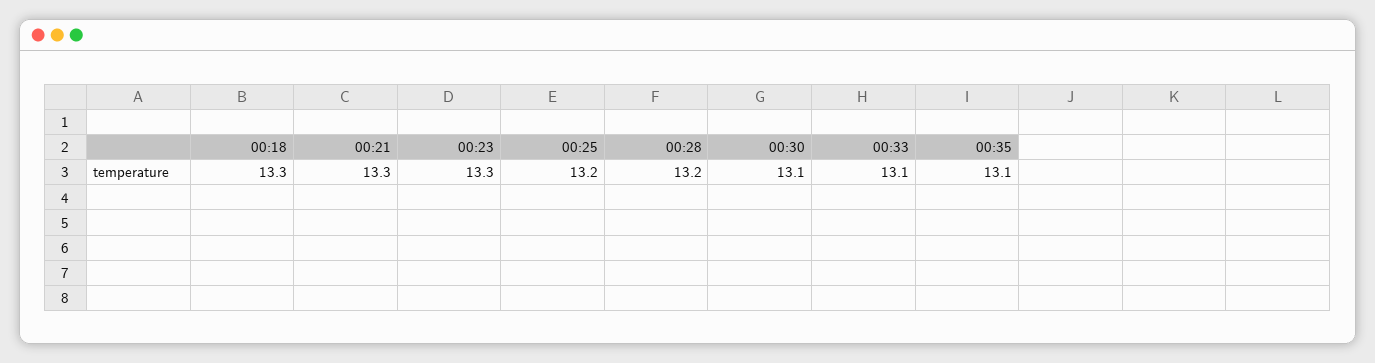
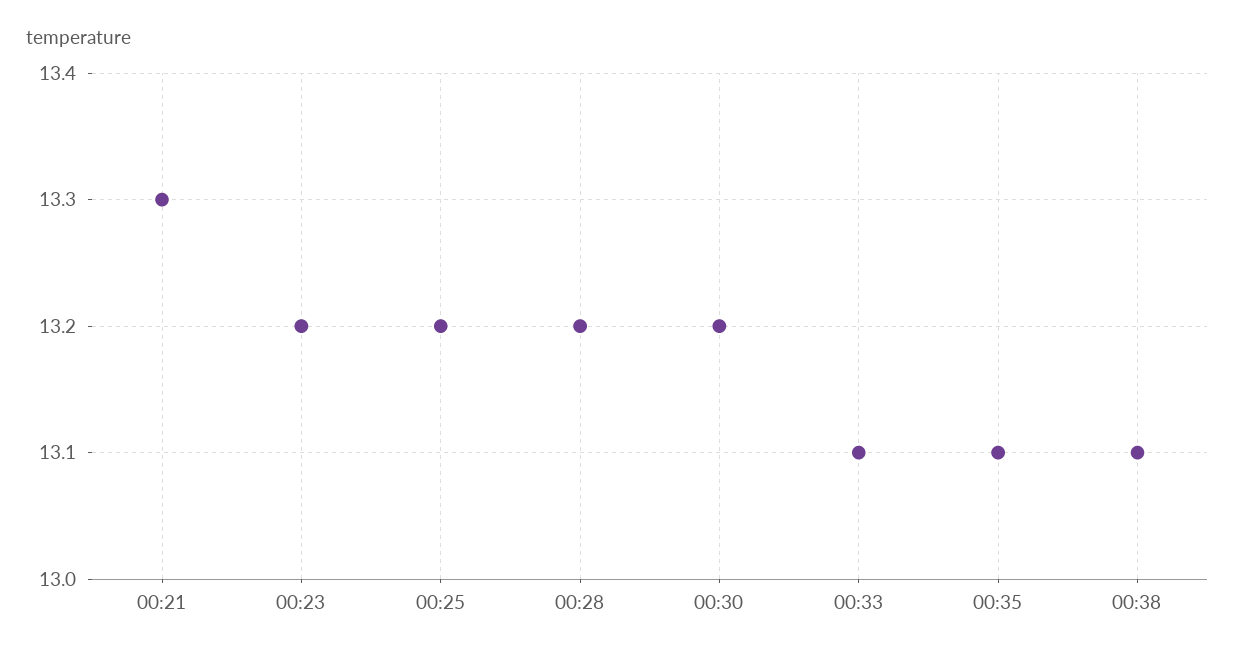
00:18: 13.3 -> none
00:23: 13.3 -> 13.2
00:30: 13.1 -> 13.2
00:38: none -> 13.1

